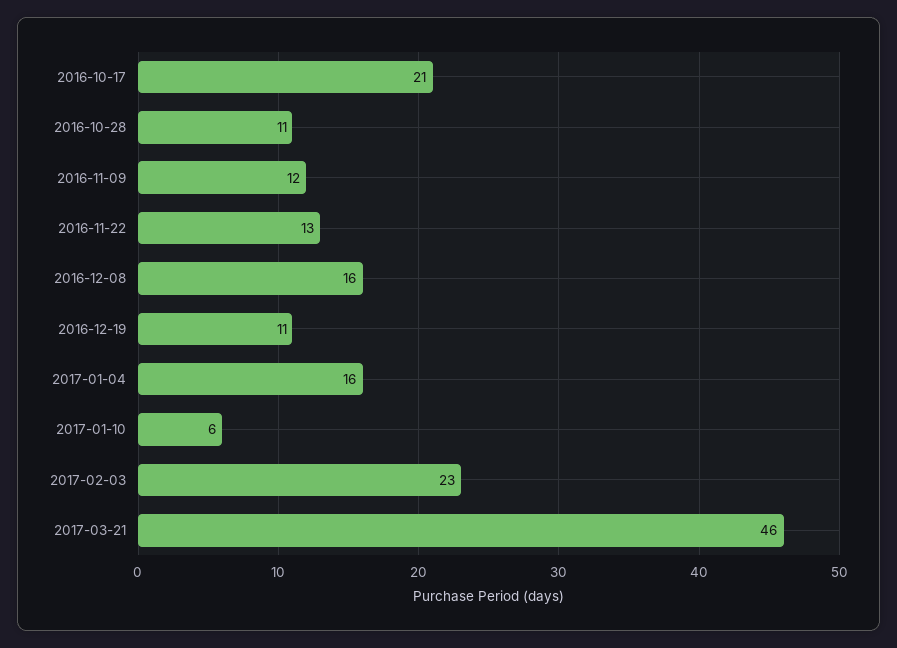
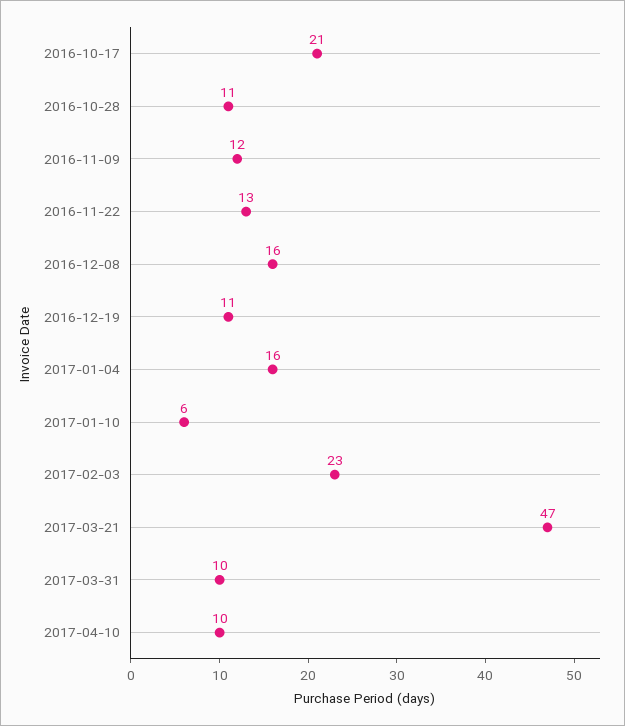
2017-03-21: 46 -> 47
2017-03-31: none -> 10
2017-04-10: none -> 10

